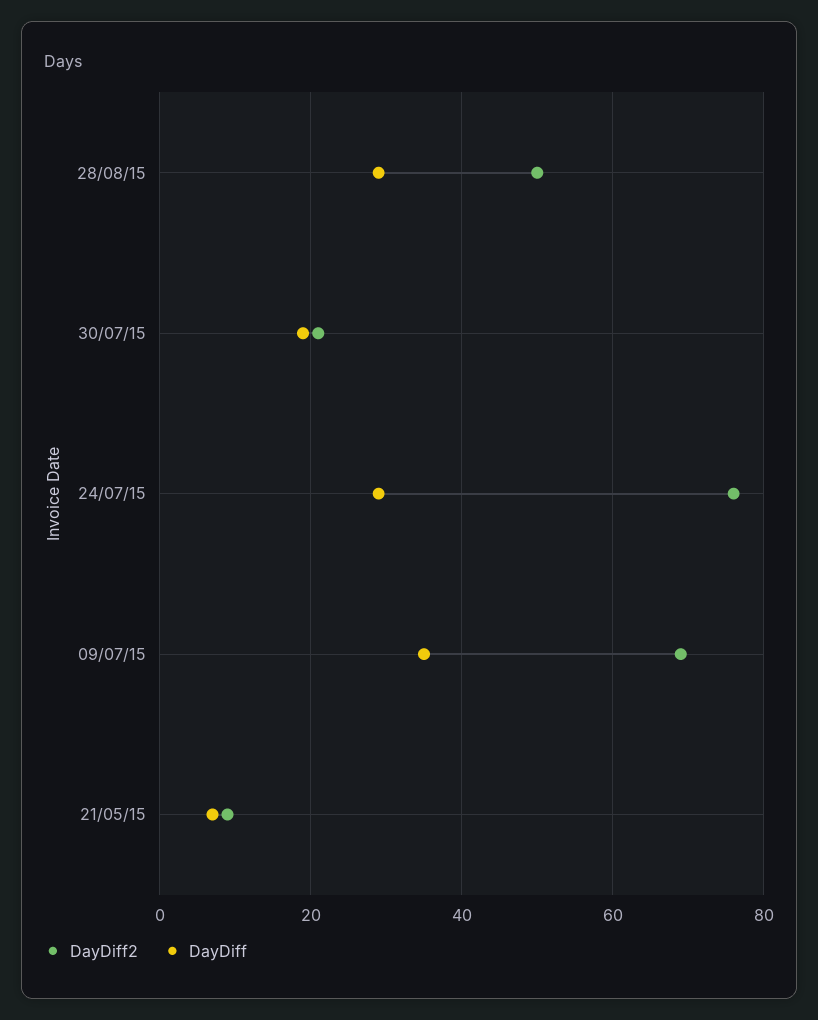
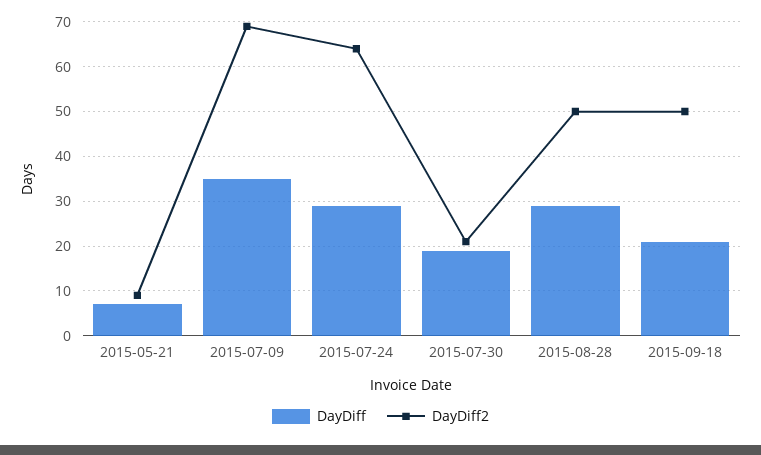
DayDiff2, 24/07/15: 75 -> 65
DayDiff, 2015-09-18: none -> 20
DayDiff2, 2015-09-18: none -> 50

